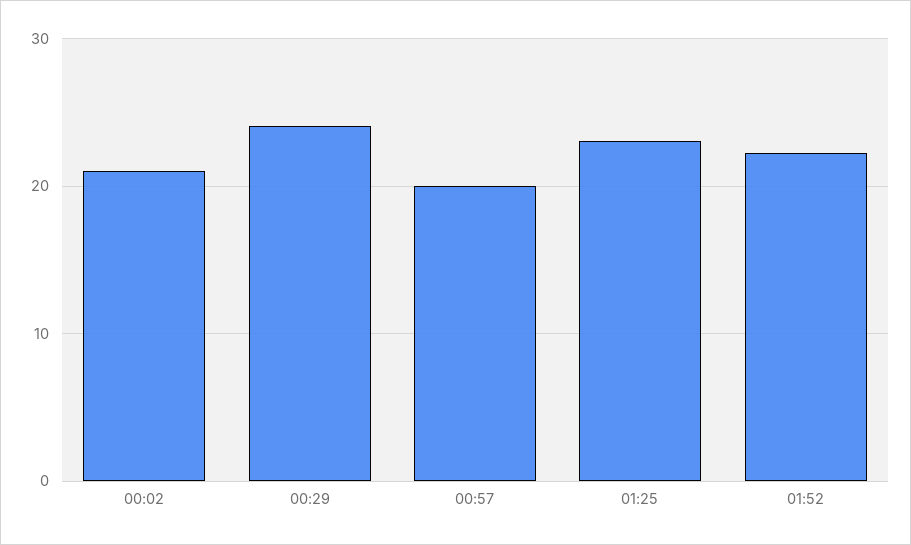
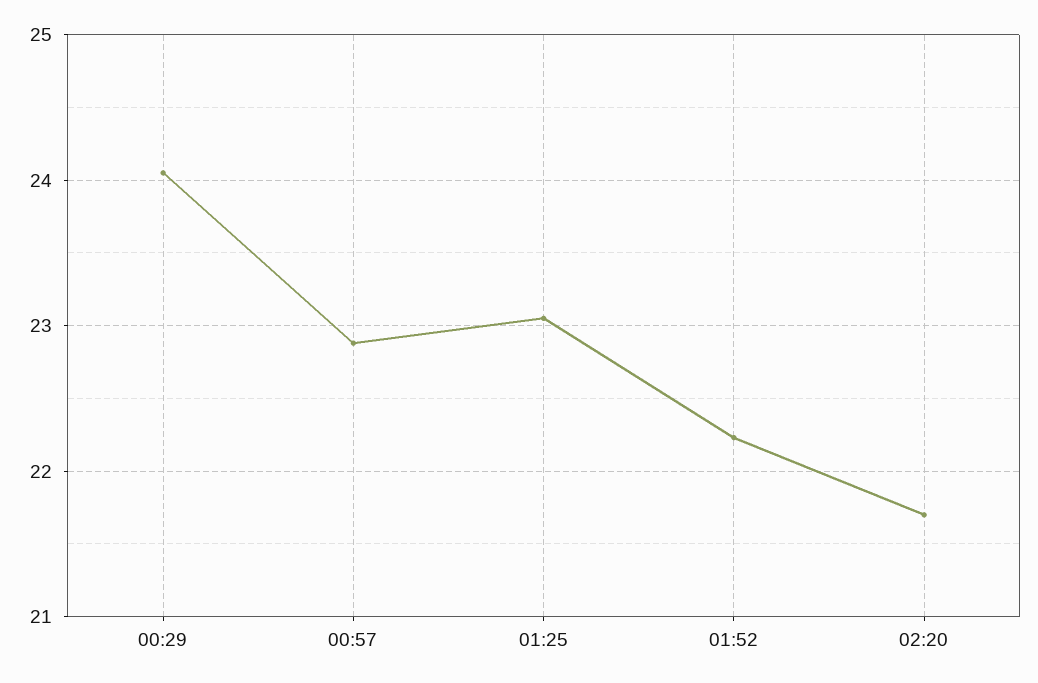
00:02: 21 -> none
00:57: 20 -> 22.9
02:20: none -> 21.7

